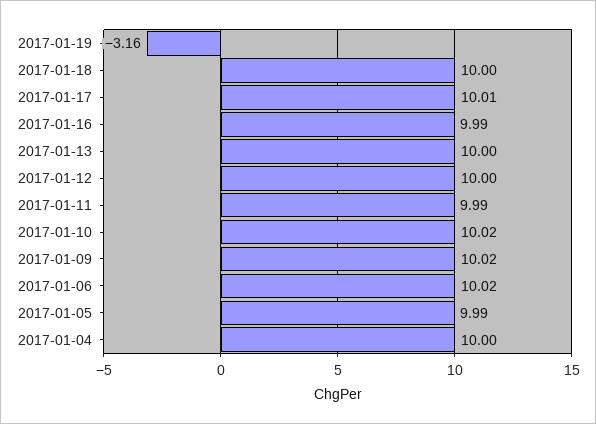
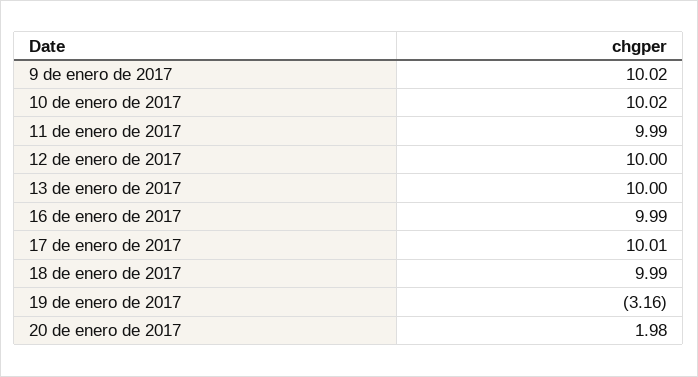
2017-01-18: 10 -> 9.99
2017-01-06: 10.02 -> none
2017-01-05: 9.99 -> none
2017-01-04: 10 -> none
20 de enero de 2017: none -> 1.98

